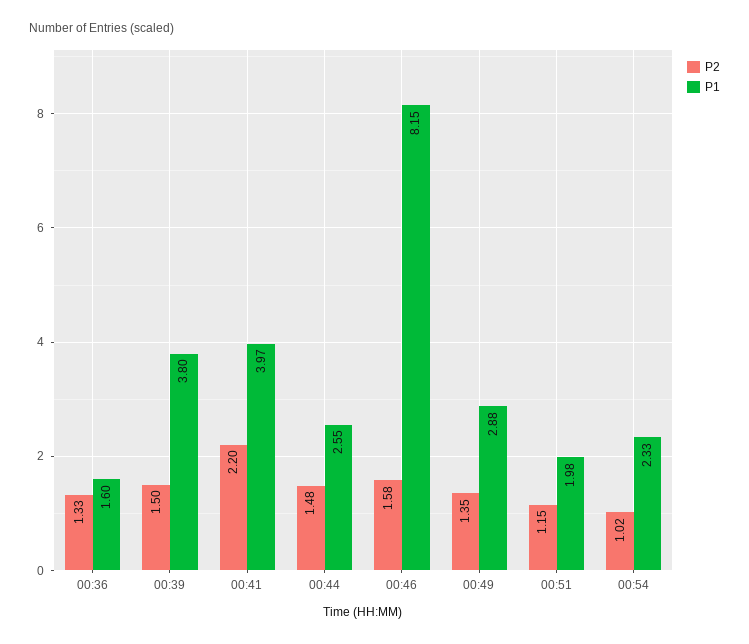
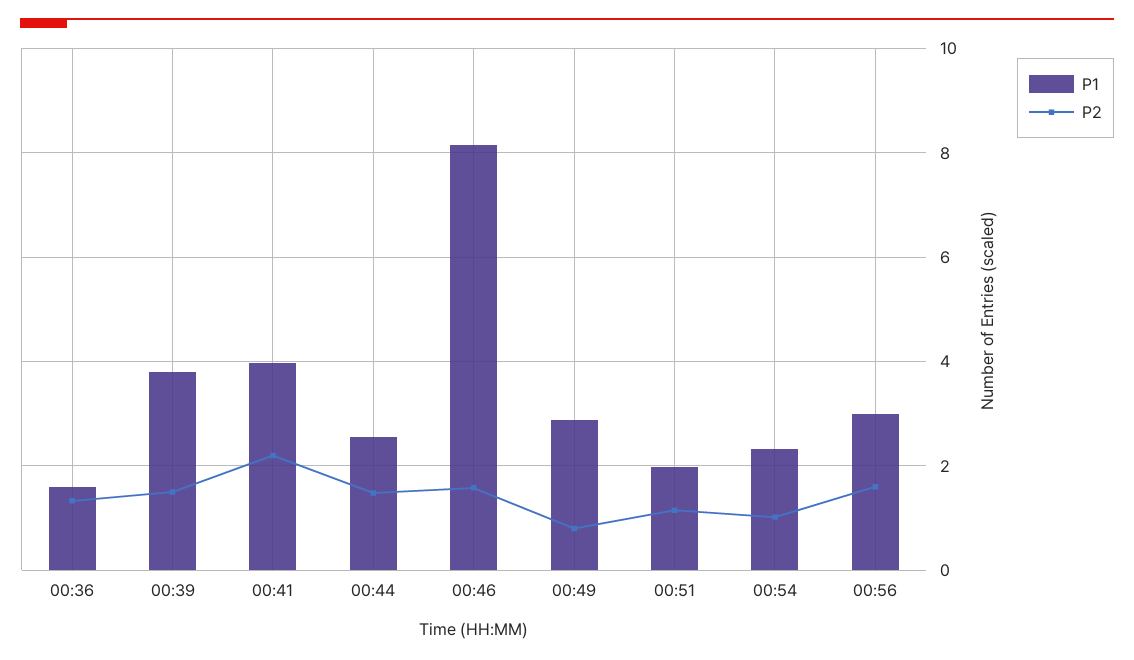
P2, 00:49: 1.35 -> 0.8
P1, 00:56: none -> 3
P2, 00:56: none -> 1.6

